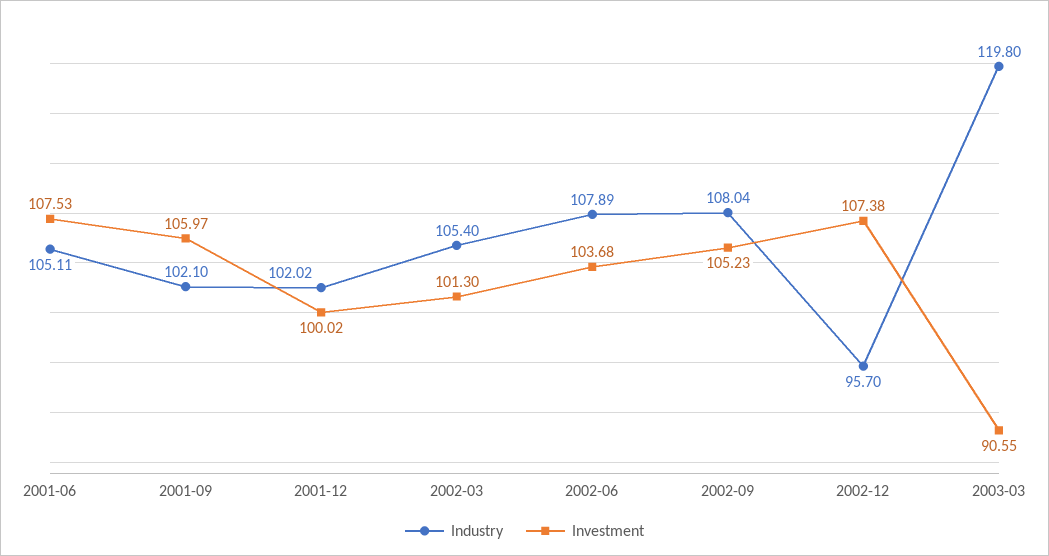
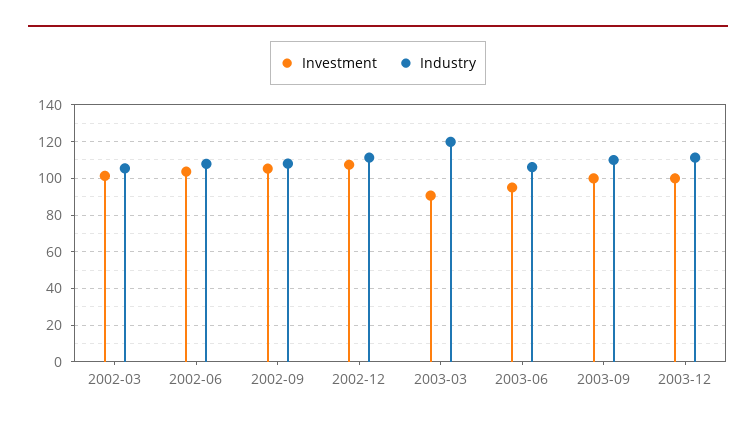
Industry, 2001-06: 105.11 -> none
Investment, 2001-06: 107.53 -> none
Industry, 2001-09: 102.1 -> none
Investment, 2001-09: 105.97 -> none
Industry, 2001-12: 102.02 -> none
Investment, 2001-12: 100.02 -> none
Industry, 2002-12: 95.7 -> 110
Investment, 2003-06: none -> 95
Industry, 2003-06: none -> 105
Investment, 2003-09: none -> 100
Industry, 2003-09: none -> 110
Investment, 2003-12: none -> 100
Industry, 2003-12: none -> 110

